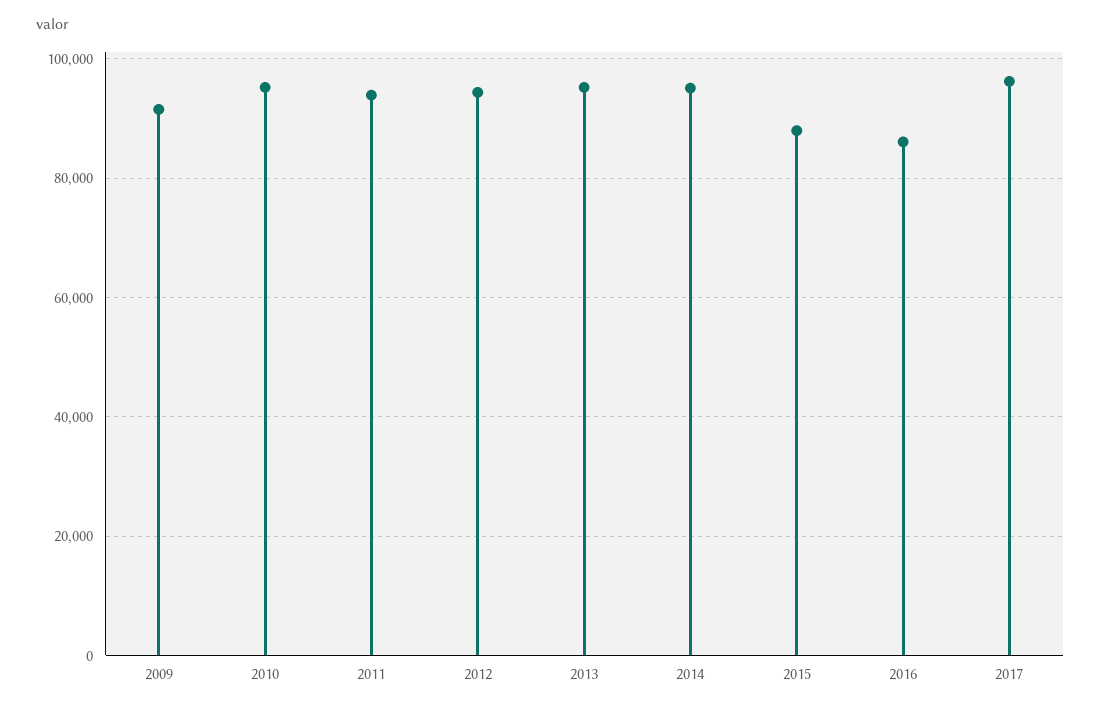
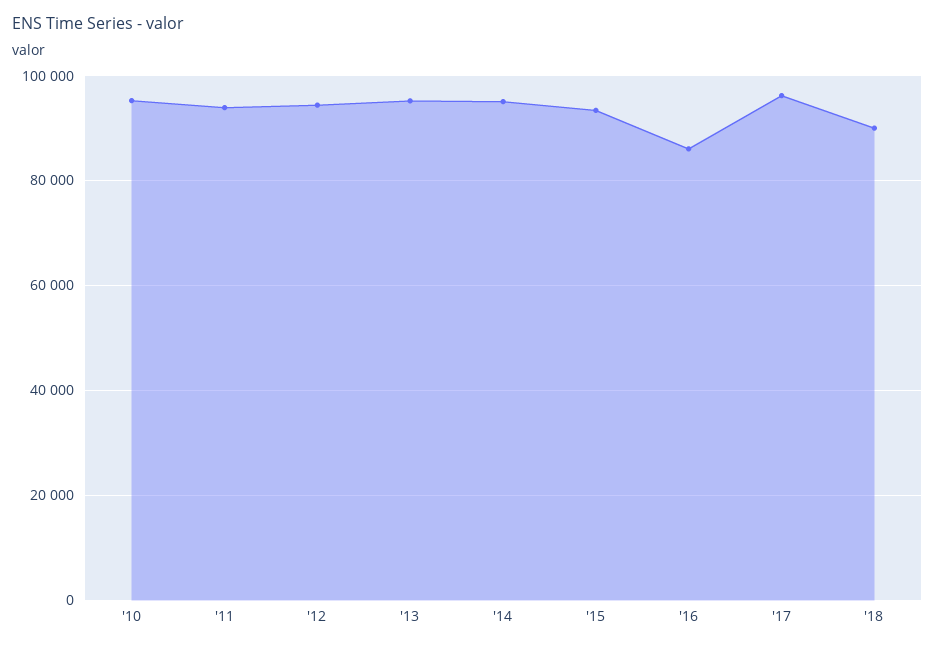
2009: 92000 -> none
2015: 88000 -> 94000
'18: none -> 90000

